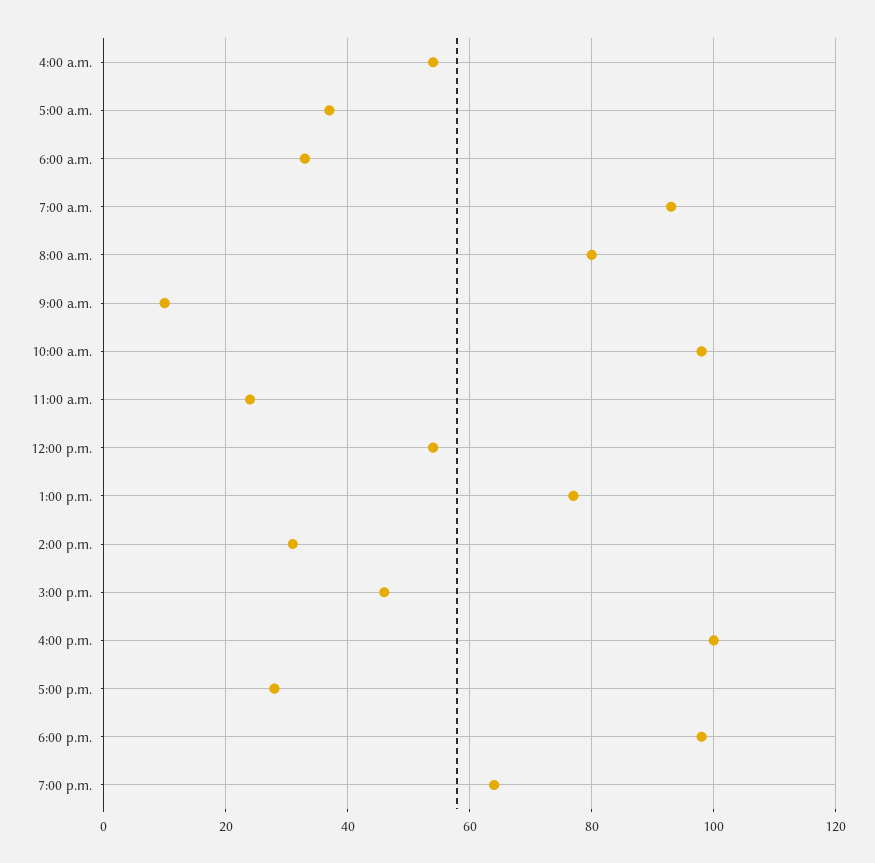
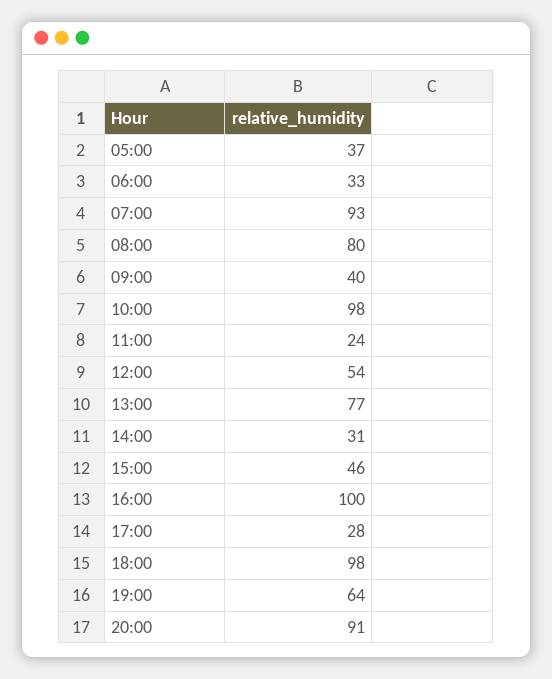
4:00 a.m.: 55 -> none
9:00 a.m.: 10 -> 40
20:00: none -> 91

